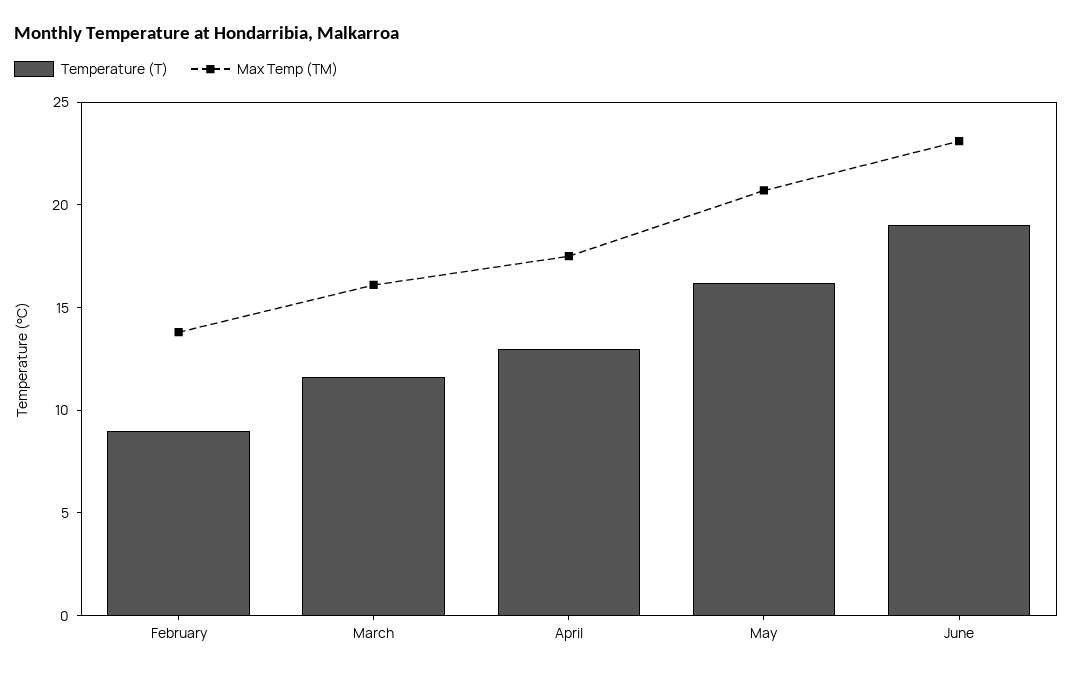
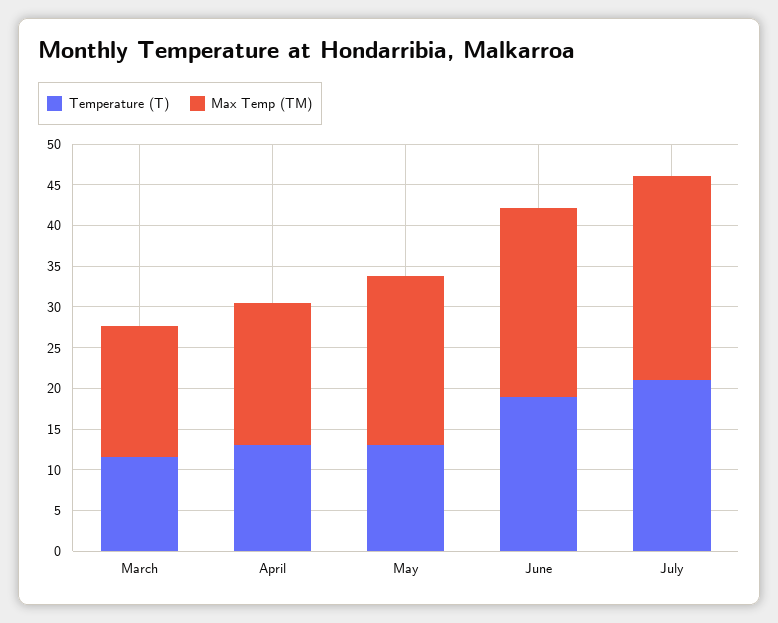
Temperature (T), February: 9 -> none
Max Temp (TM), February: 14 -> none
Temperature (T), May: 16 -> 13
Temperature (T), July: none -> 21
Max Temp (TM), July: none -> 25

